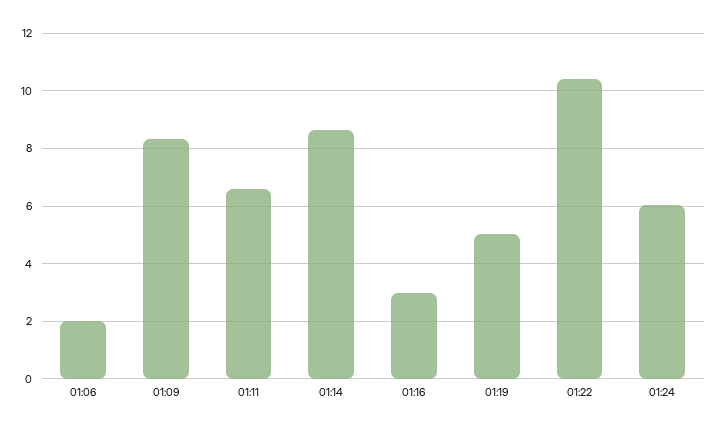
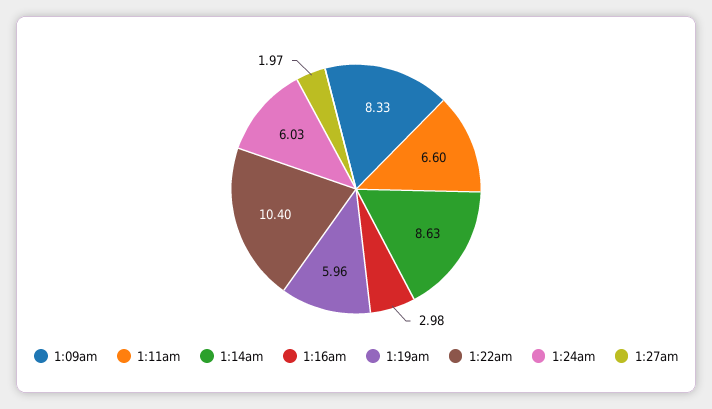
01:06: 2 -> none
01:19: 5 -> 5.96
1:27am: none -> 1.97

